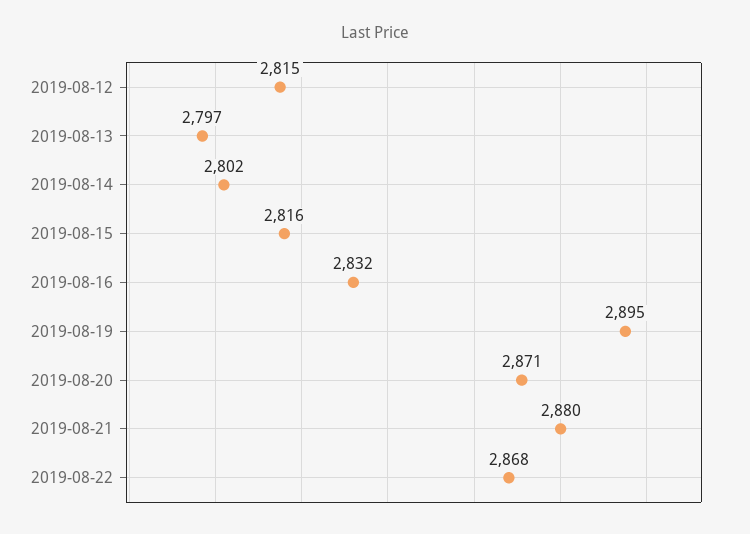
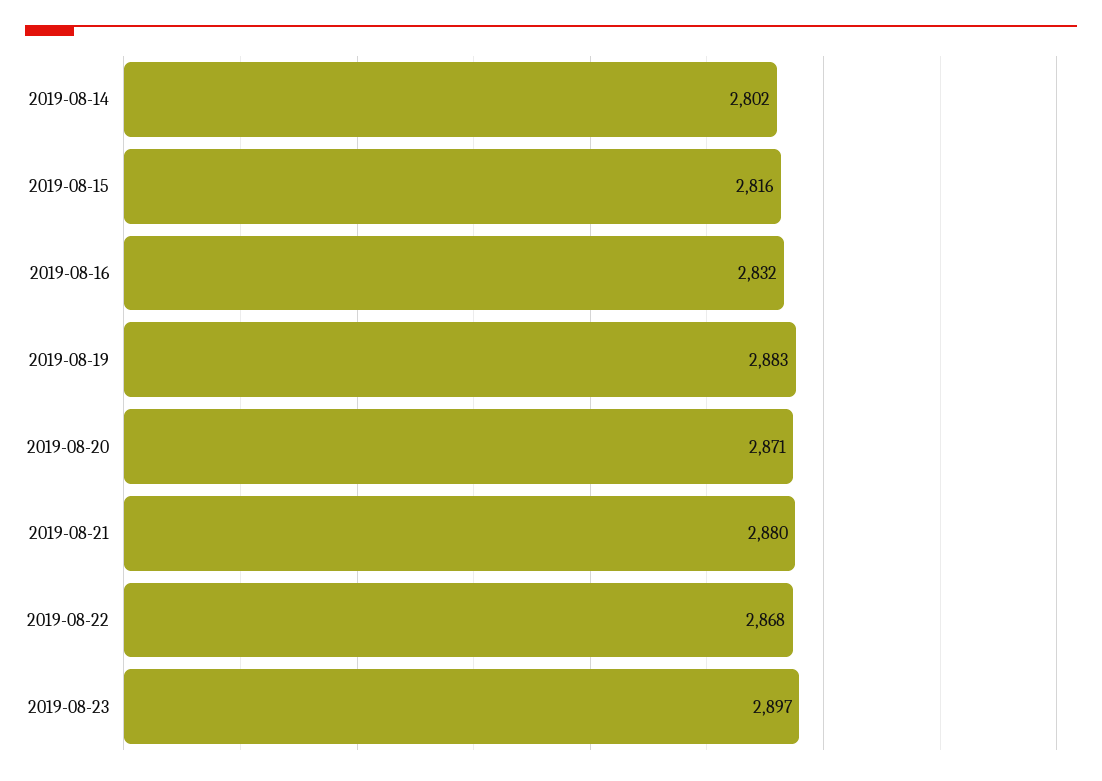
2019-08-12: 2815 -> none
2019-08-13: 2797 -> none
2019-08-19: 2895 -> 2883
2019-08-23: none -> 2897

